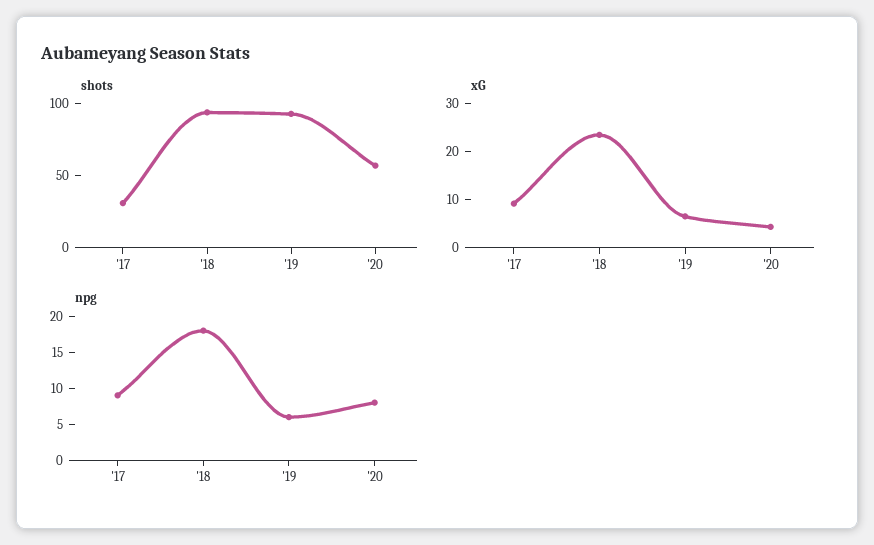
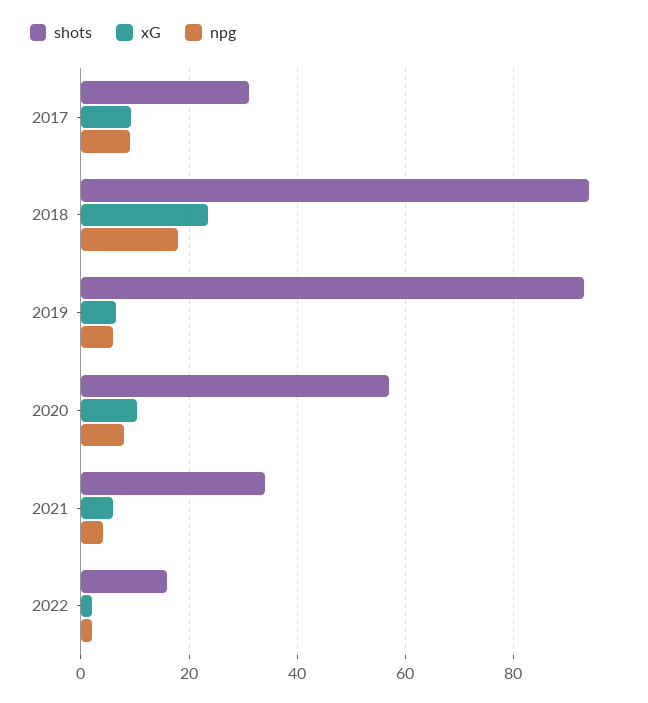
xG, '20: 4 -> 10
shots, 2021: none -> 34
xG, 2021: none -> 6
npg, 2021: none -> 4
shots, 2022: none -> 16
xG, 2022: none -> 2
npg, 2022: none -> 2

